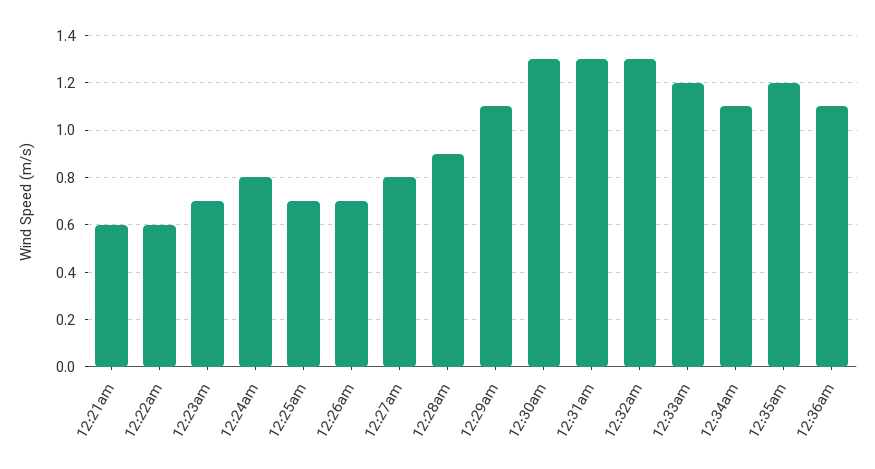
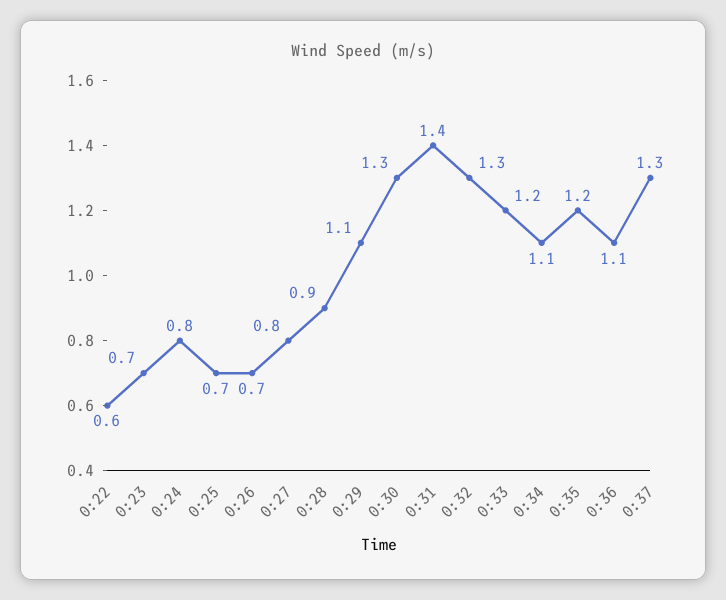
12:21am: 0.6 -> none
12:31am: 1.3 -> 1.4
0:37: none -> 1.3

